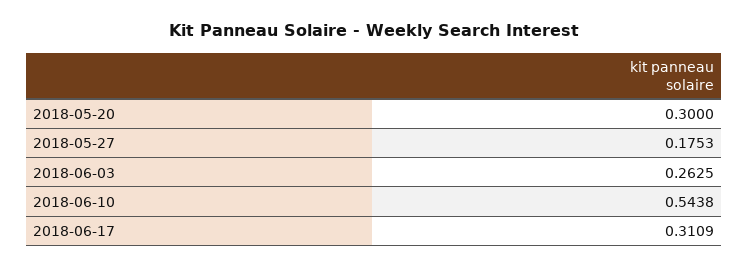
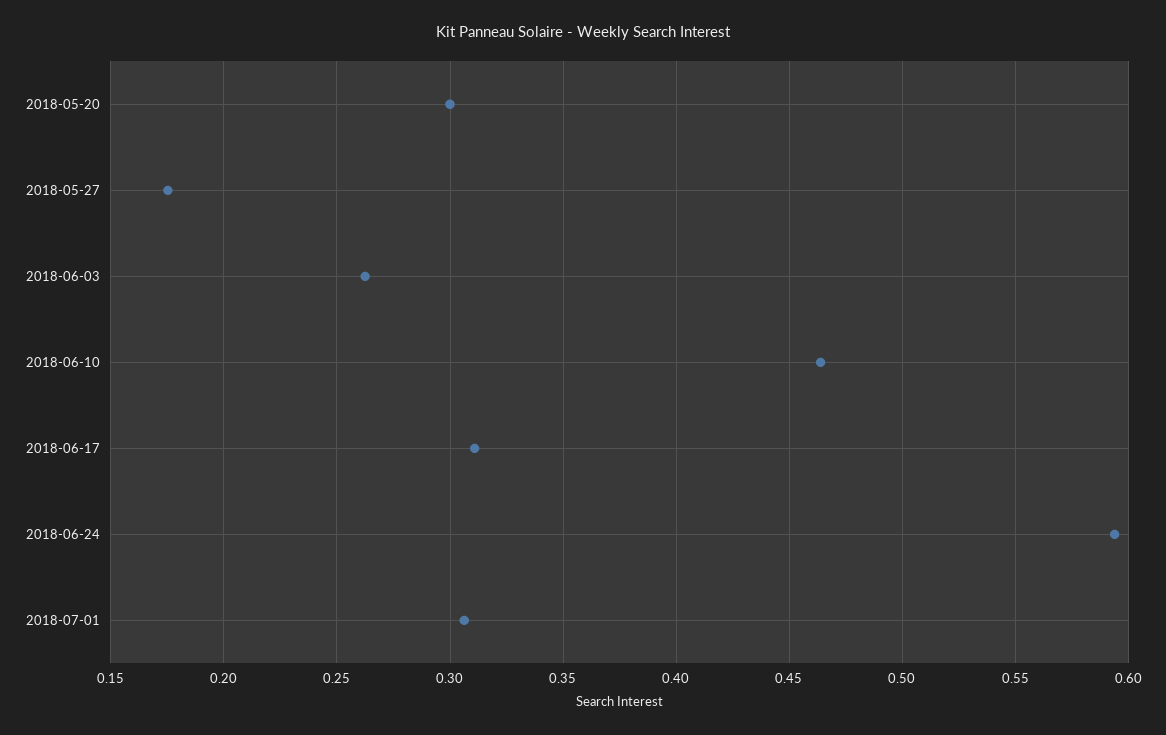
2018-06-10: 0.5438 -> 0.465
2018-06-24: none -> 0.595
2018-07-01: none -> 0.305

